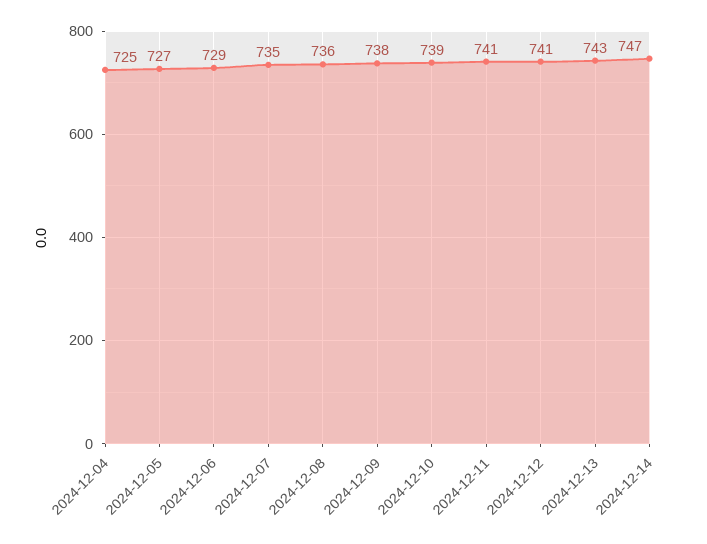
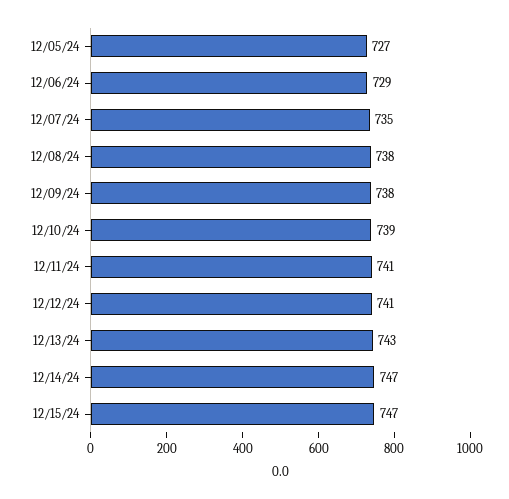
2024-12-04: 725 -> none
2024-12-08: 736 -> 738
12/15/24: none -> 747

